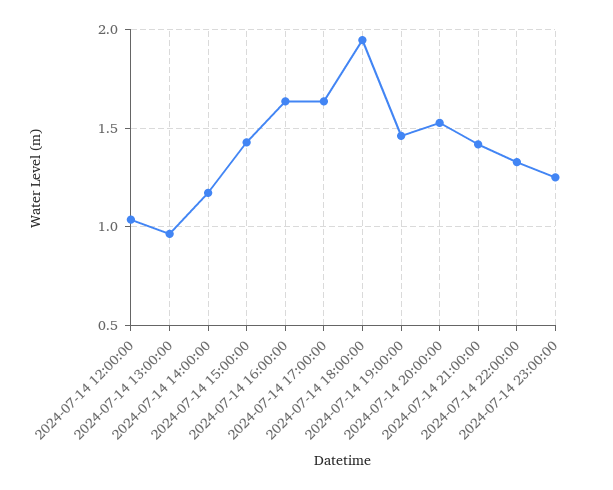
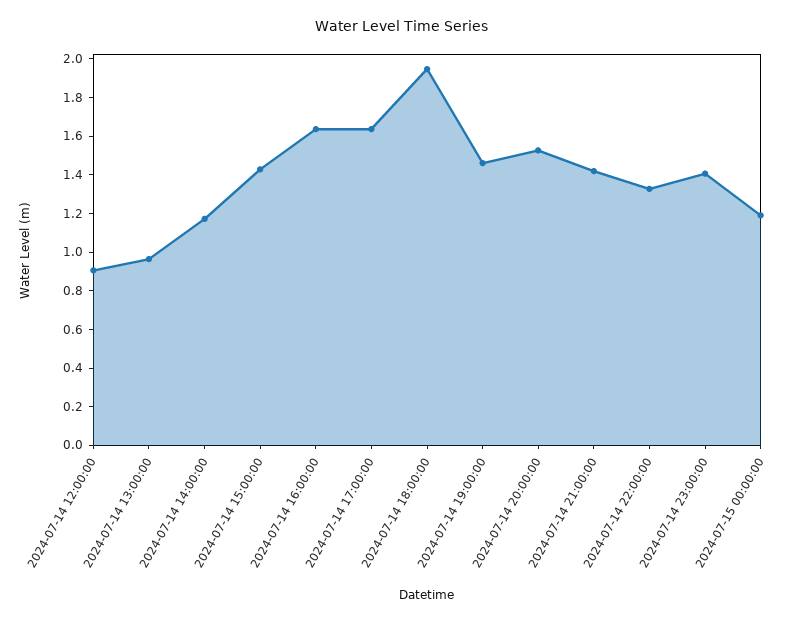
2024-07-14 12:00:00: 1.05 -> 0.9
2024-07-14 23:00:00: 1.25 -> 1.4
2024-07-15 00:00:00: none -> 1.2

